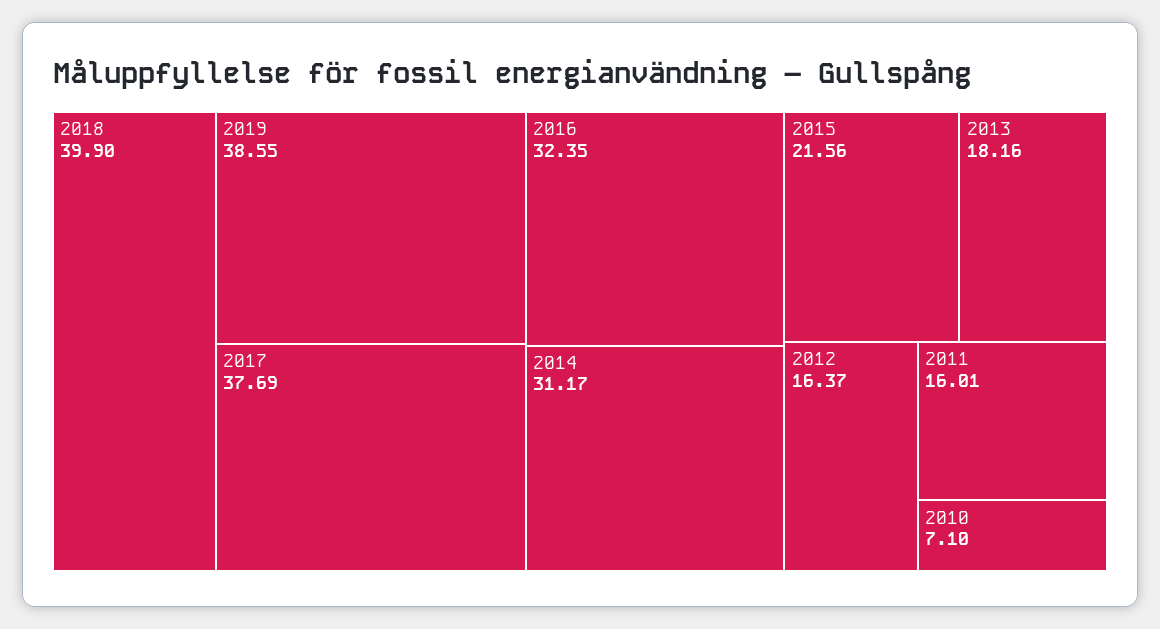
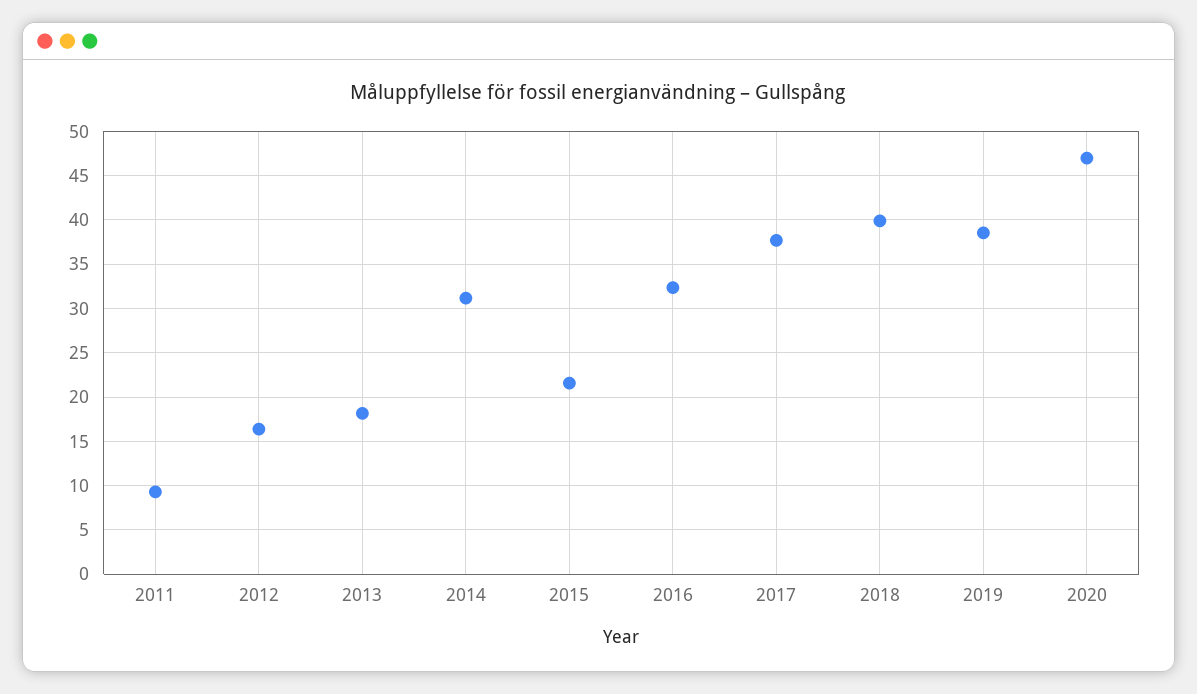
2011: 16.01 -> 9
2010: 7.1 -> none
2020: none -> 47

